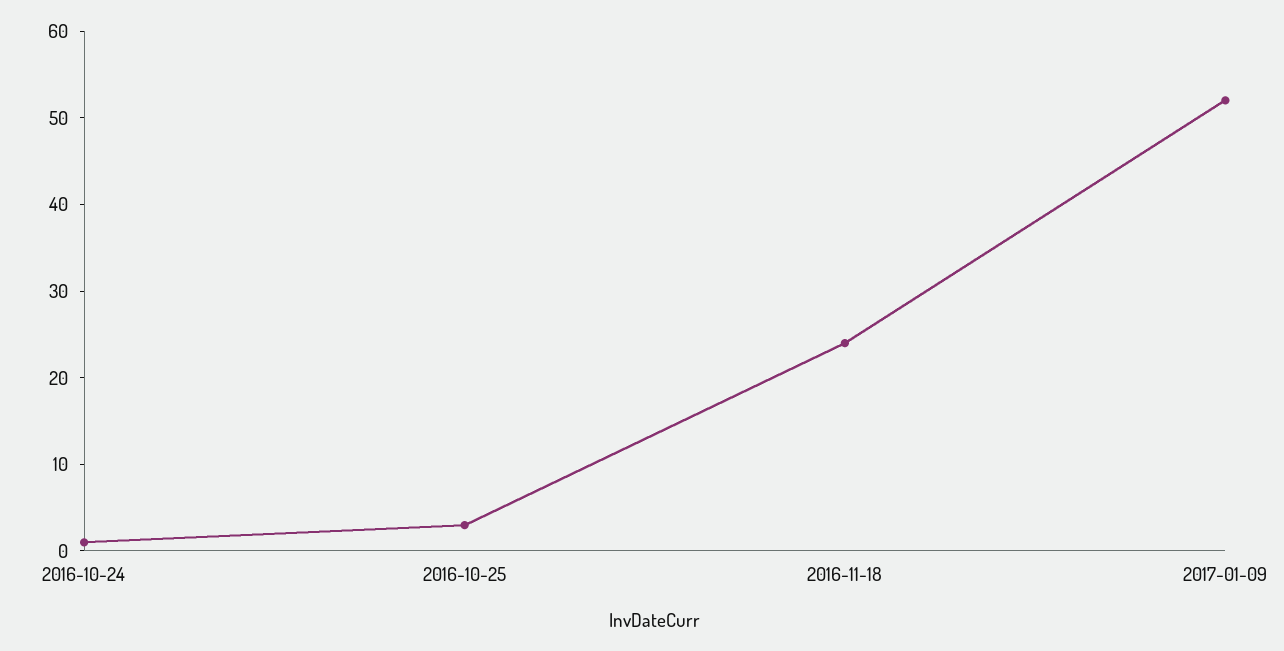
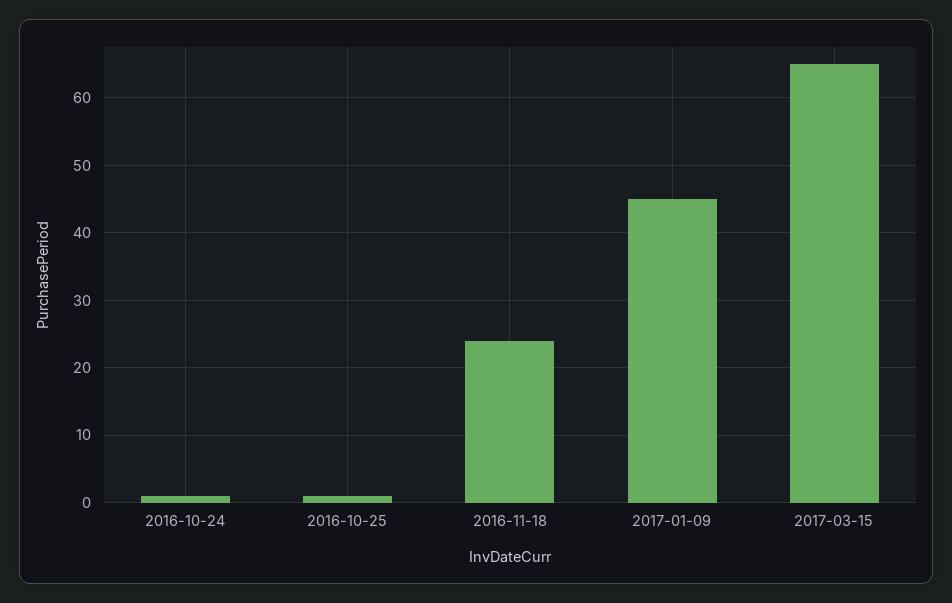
2016-10-25: 3 -> 1
2017-01-09: 52 -> 45
2017-03-15: none -> 65

